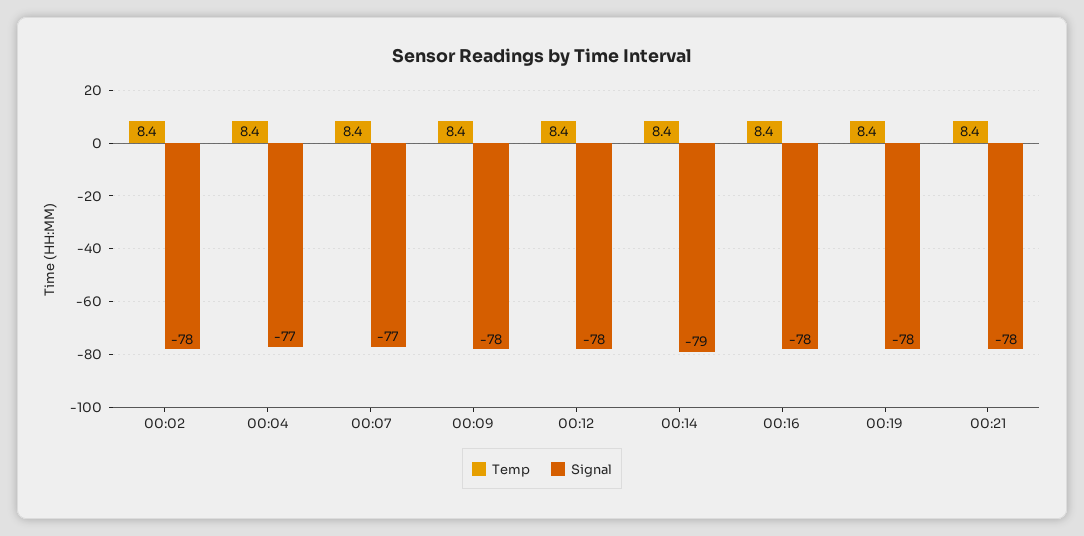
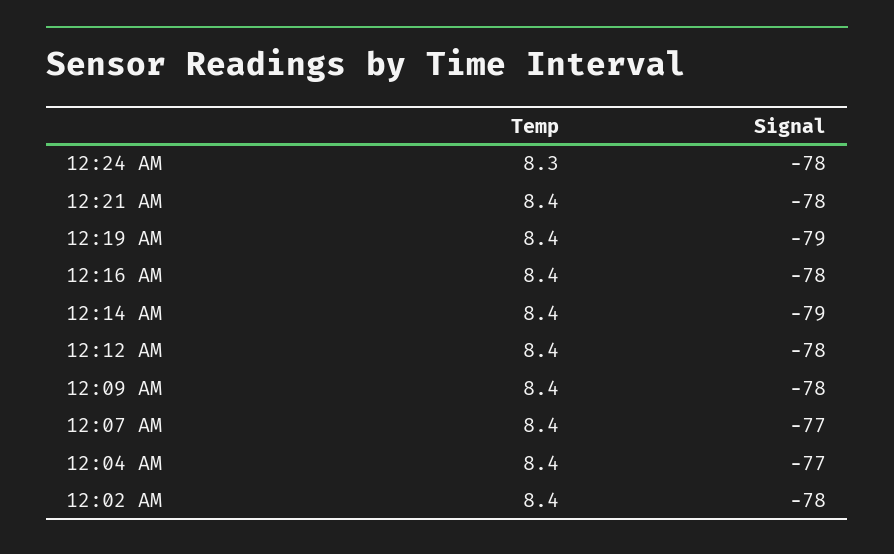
Signal, 00:19: -78 -> -79
Temp, 12:24 AM: none -> 8.3
Signal, 12:24 AM: none -> -78

